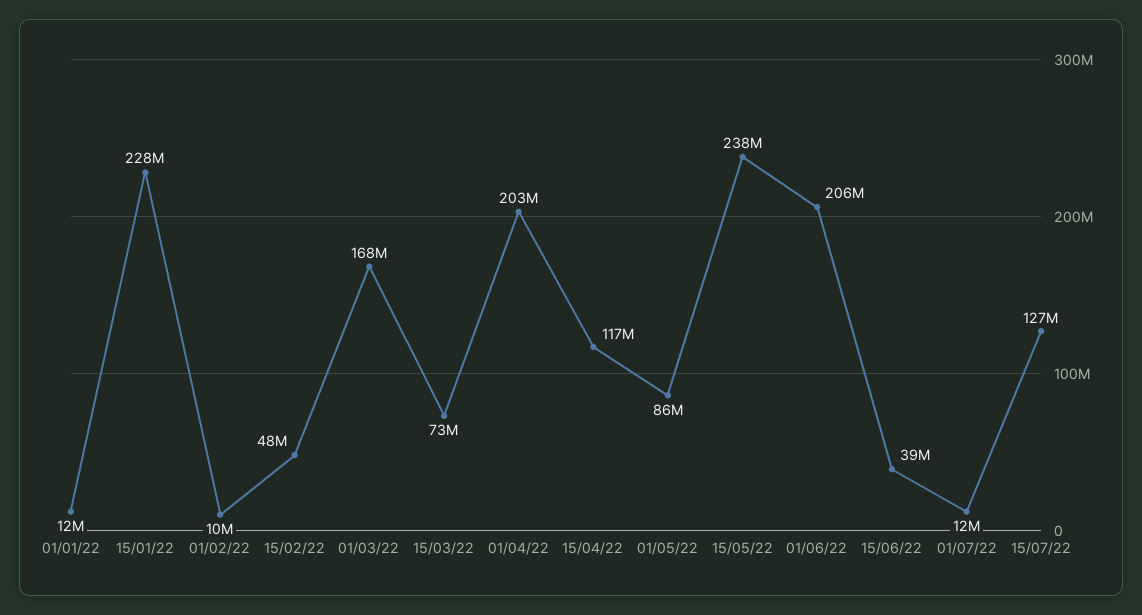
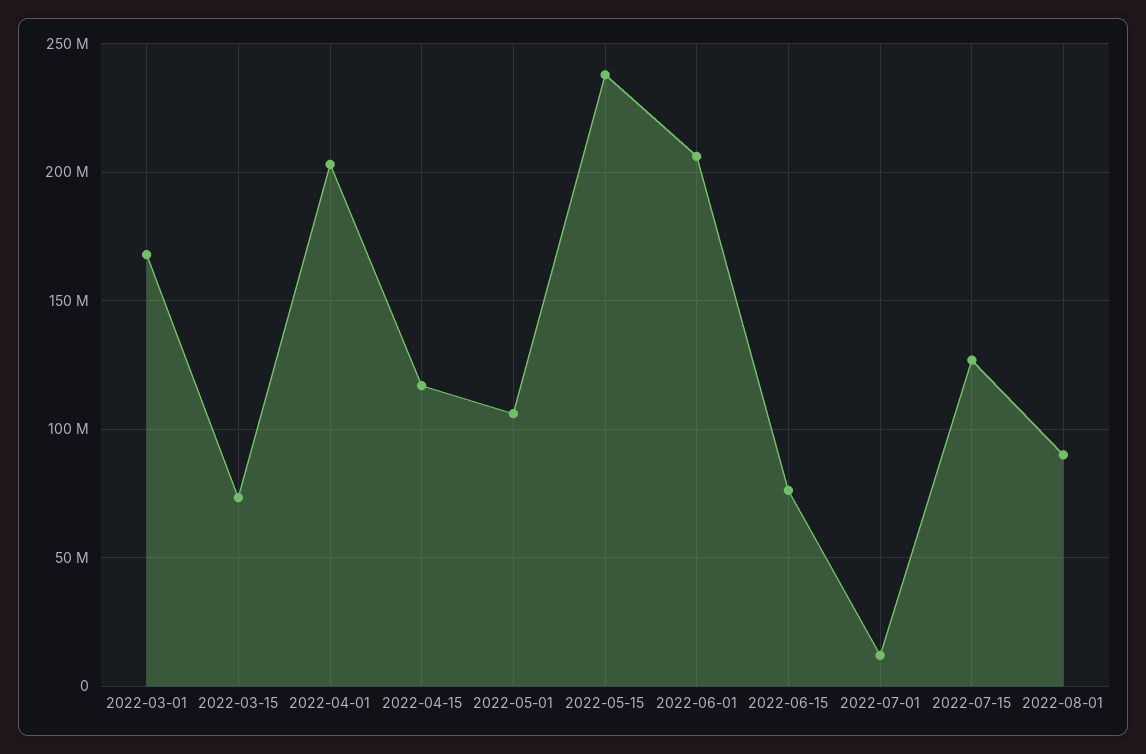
01/01/22: 12000000 -> none
15/01/22: 228000000 -> none
01/02/22: 10000000 -> none
15/02/22: 48000000 -> none
01/05/22: 86000000 -> 105000000
15/06/22: 39000000 -> 75000000
2022-08-01: none -> 90000000

